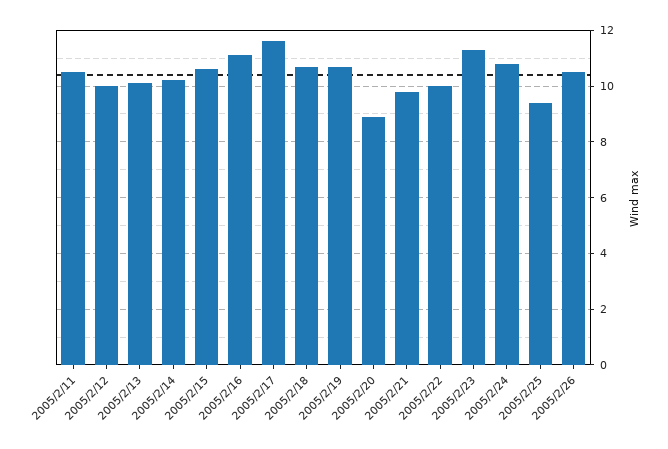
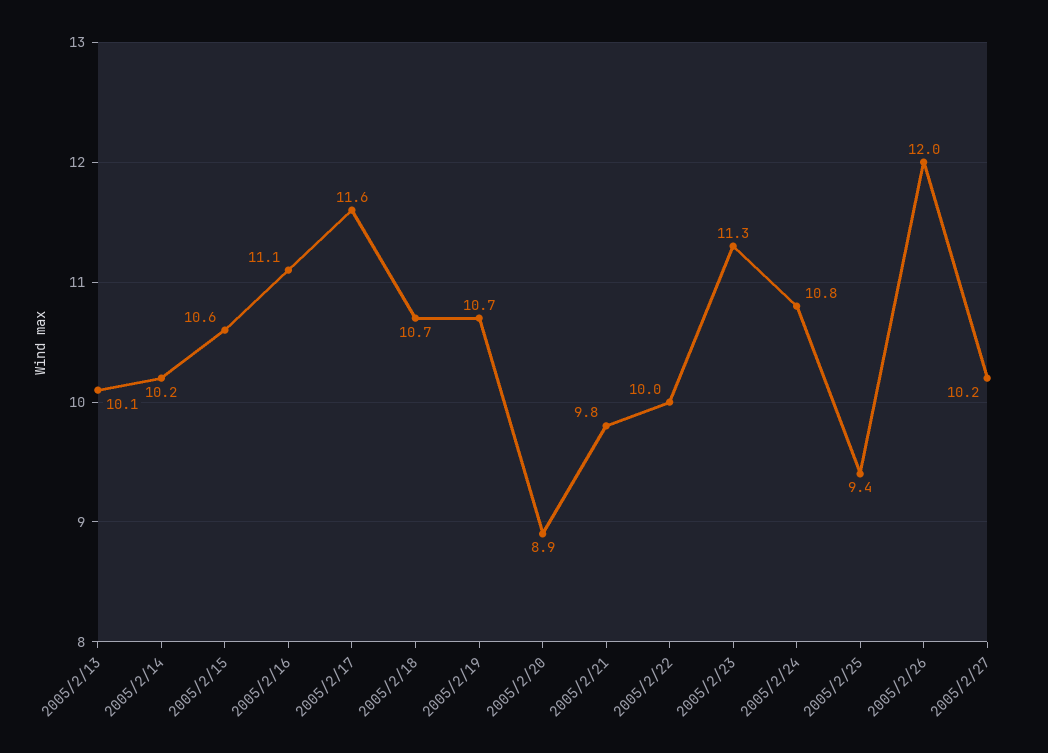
2005/2/11: 10.5 -> none
2005/2/12: 10 -> none
2005/2/26: 10.5 -> 12
2005/2/27: none -> 10.2

